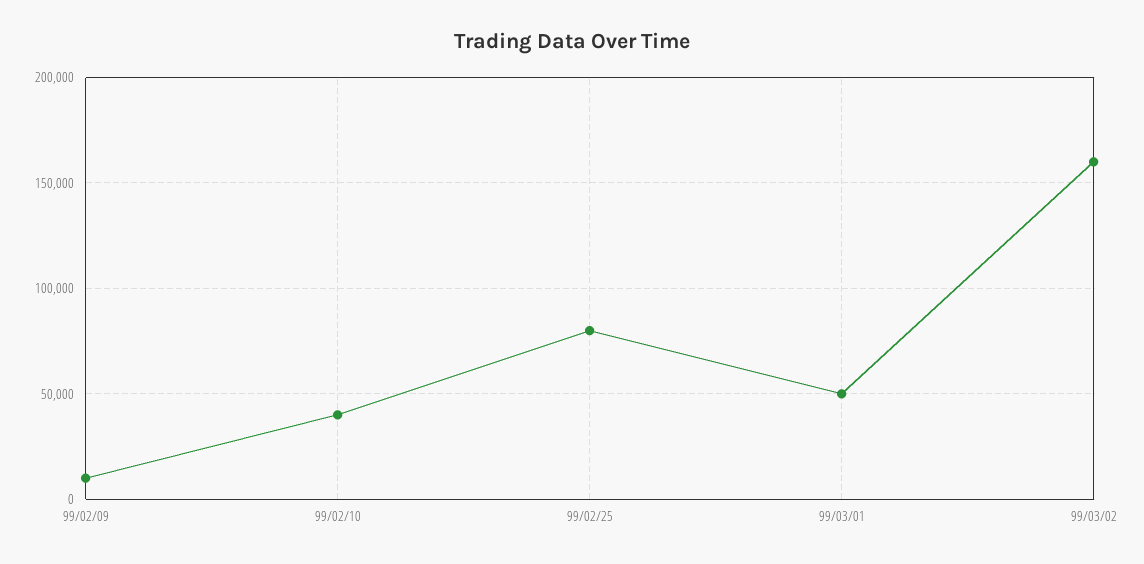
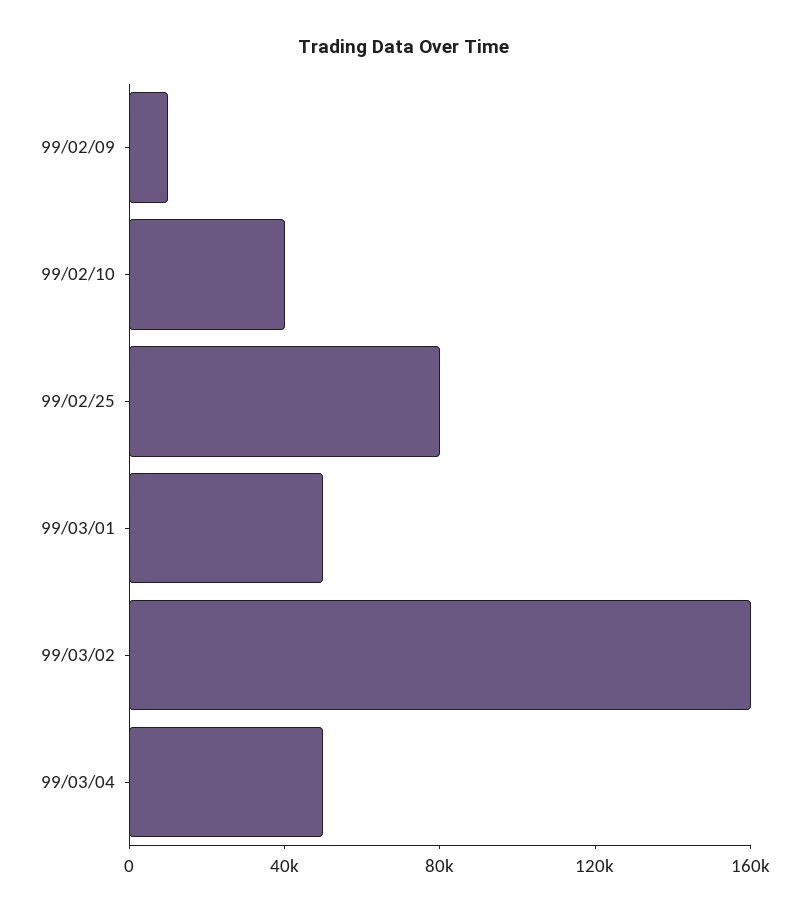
99/03/04: none -> 50000

